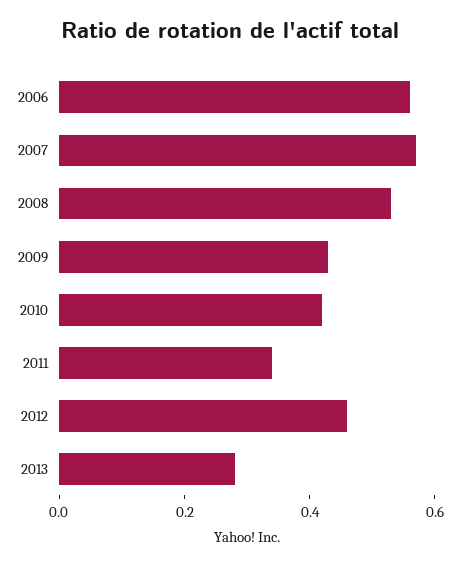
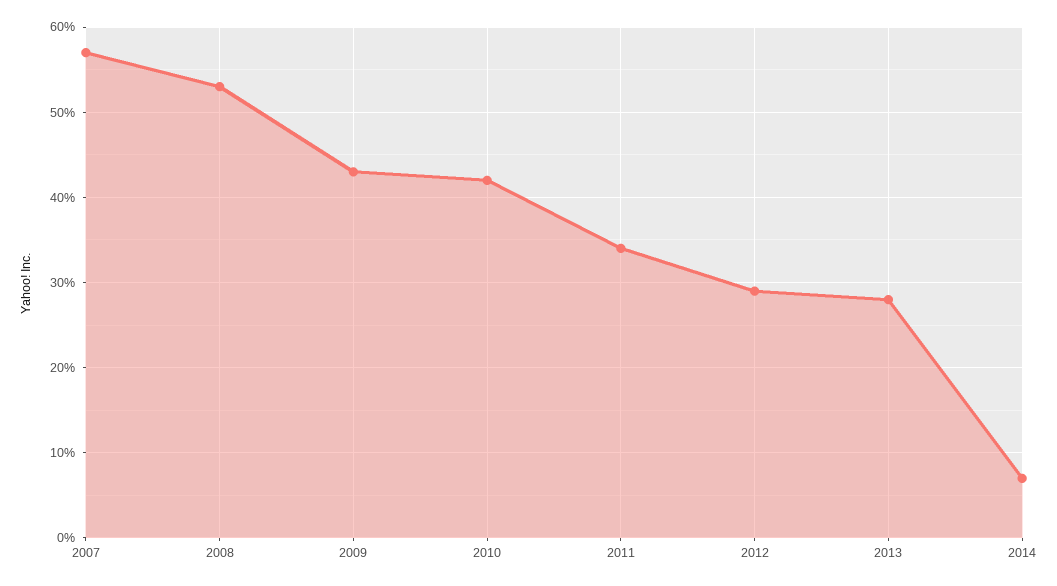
2006: 0.55 -> none
2012: 0.45 -> 0.29
2014: none -> 0.07

